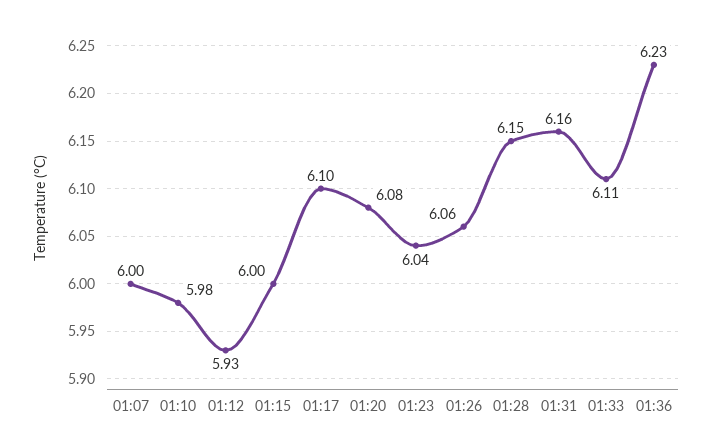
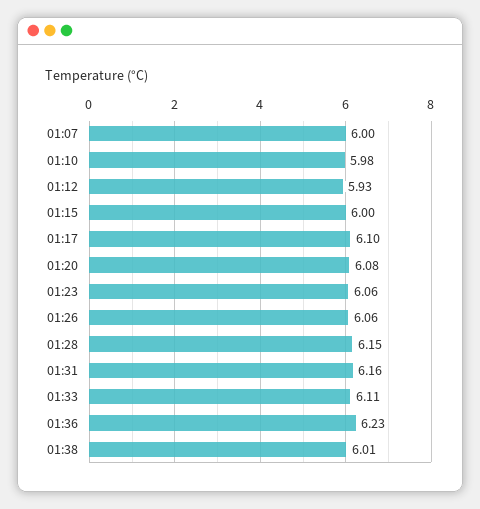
01:23: 6.04 -> 6.06
01:38: none -> 6.01

